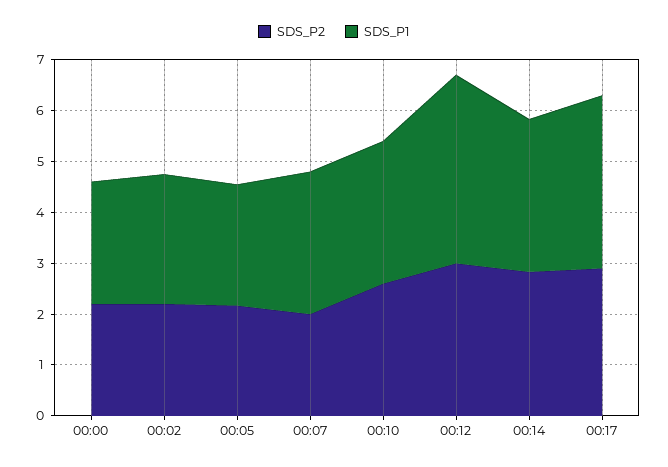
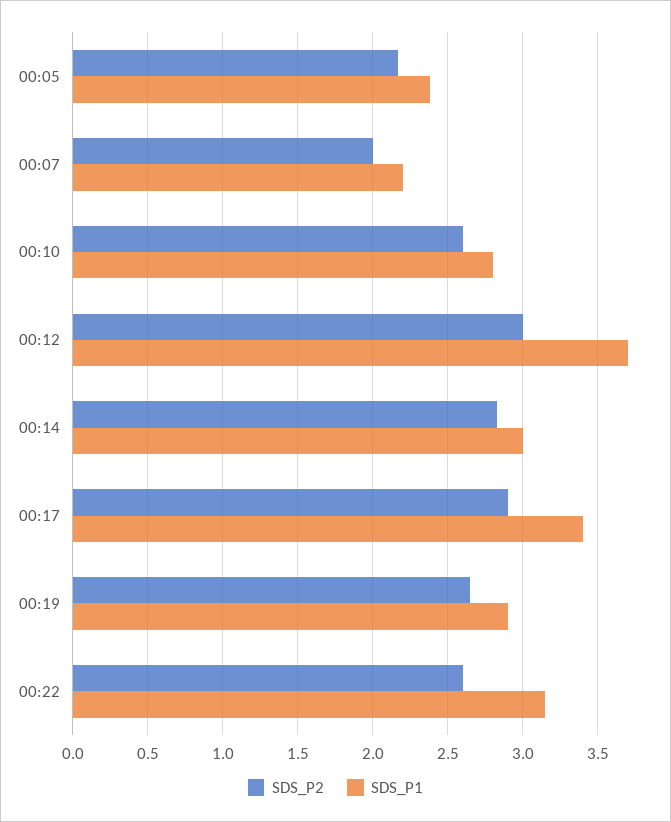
SDS_P2, 00:00: 2.2 -> none
SDS_P1, 00:00: 2.4 -> none
SDS_P2, 00:02: 2.2 -> none
SDS_P1, 00:02: 2.6 -> none
SDS_P1, 00:07: 2.8 -> 2.2
SDS_P2, 00:19: none -> 2.65
SDS_P1, 00:19: none -> 2.9
SDS_P2, 00:22: none -> 2.6
SDS_P1, 00:22: none -> 3.15

